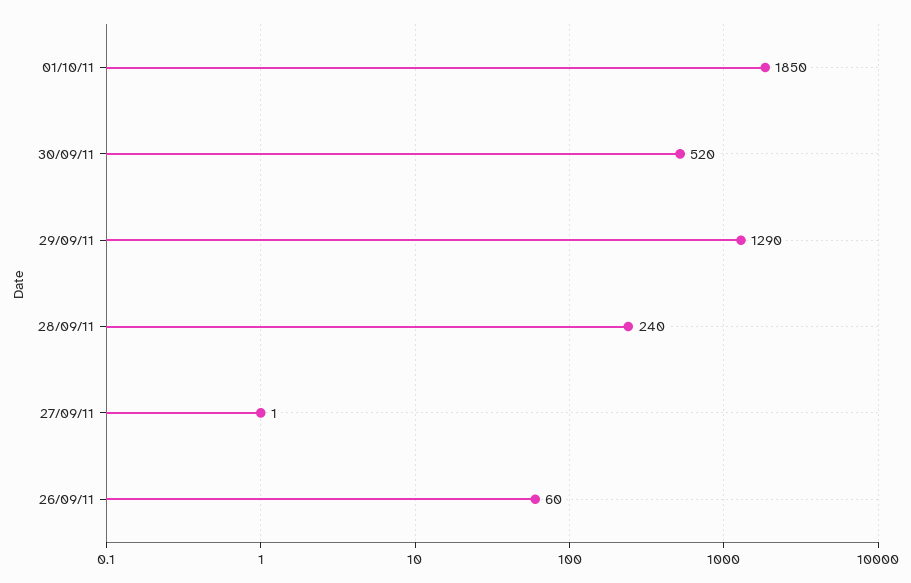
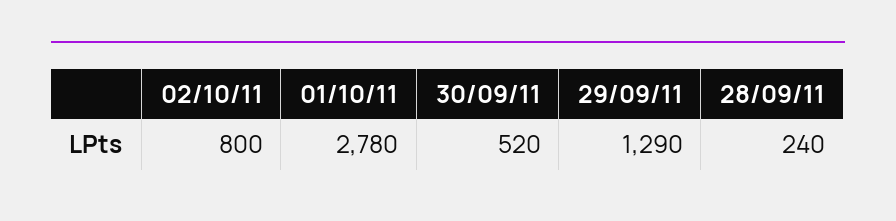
01/10/11: 1850 -> 2780
27/09/11: 1 -> none
26/09/11: 60 -> none
02/10/11: none -> 800

